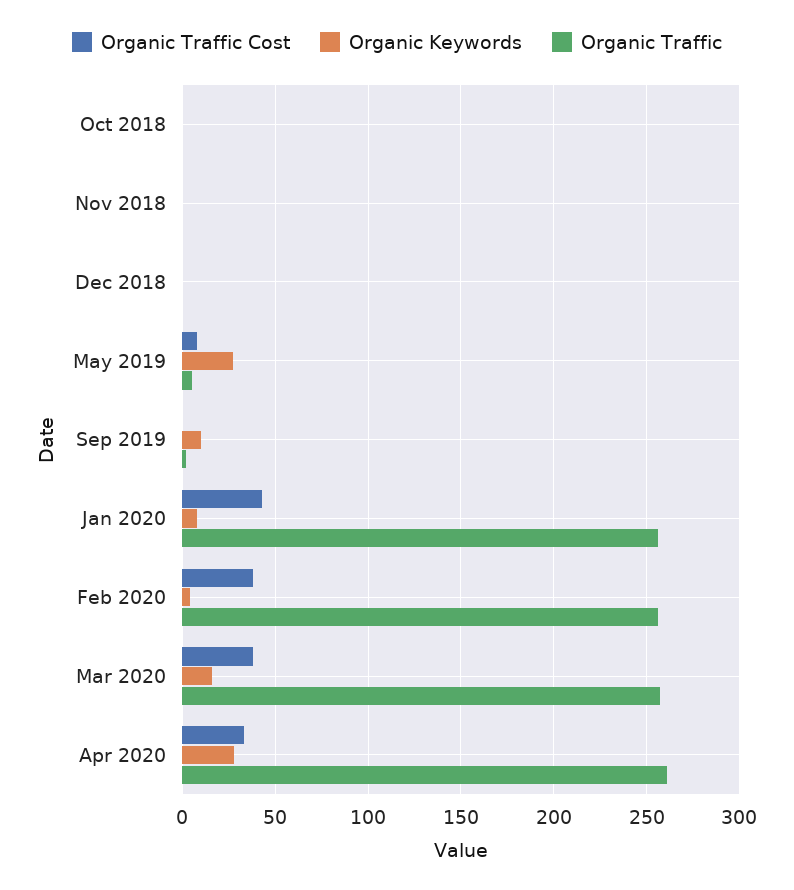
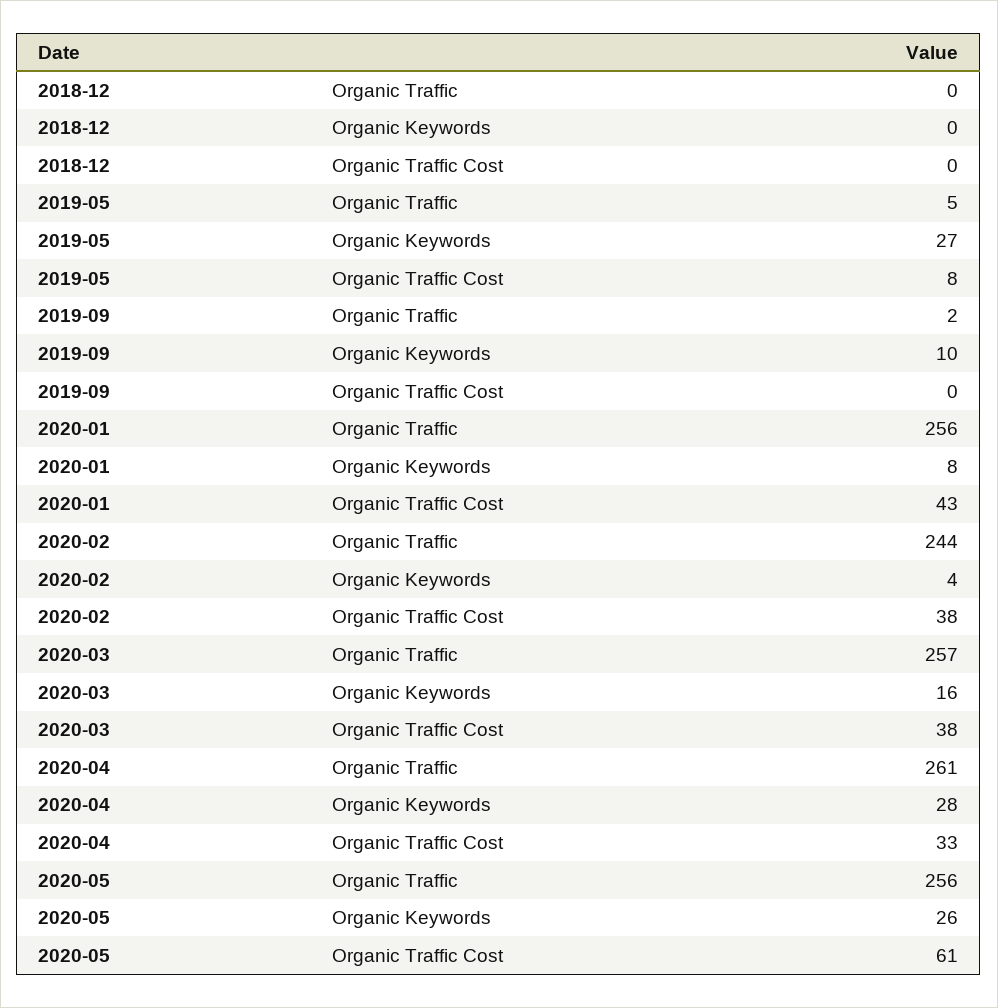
Organic Traffic Cost, Oct 2018: 0 -> none
Organic Keywords, Oct 2018: 0 -> none
Organic Traffic, Oct 2018: 0 -> none
Organic Traffic Cost, Nov 2018: 0 -> none
Organic Keywords, Nov 2018: 0 -> none
Organic Traffic, Nov 2018: 0 -> none
Organic Traffic, Feb 2020: 255 -> 244
Organic Traffic, 2020-05: none -> 256
Organic Keywords, 2020-05: none -> 26
Organic Traffic Cost, 2020-05: none -> 61

